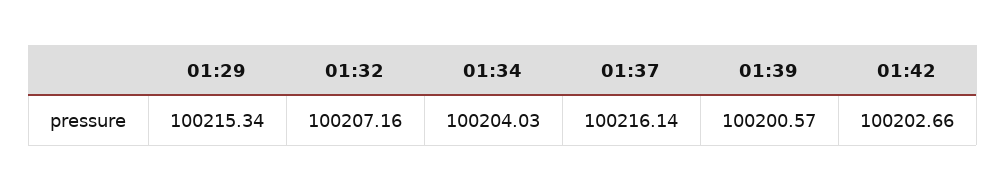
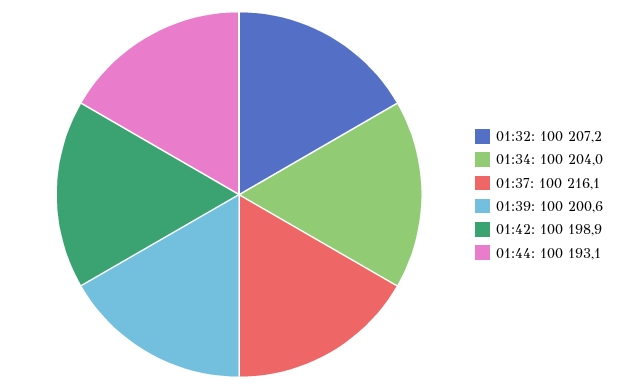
01:29: 100215.34 -> none
01:42: 100202.66 -> 100198.9
01:44: none -> 100193.1

